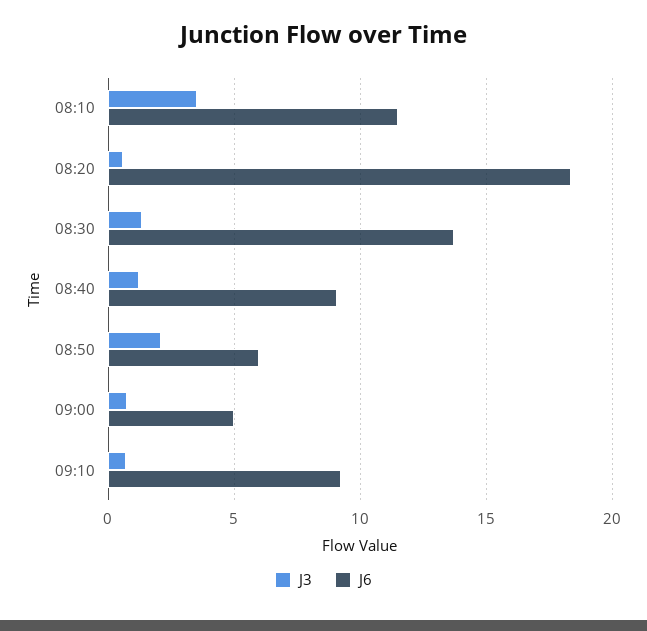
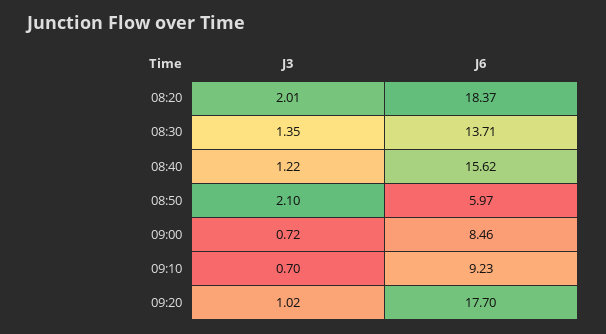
J3, 08:10: 3.5 -> none
J6, 08:10: 11.5 -> none
J3, 08:20: 0.5 -> 2.01
J6, 08:40: 9 -> 15.62
J6, 09:00: 5 -> 8.46
J3, 09:20: none -> 1.02
J6, 09:20: none -> 17.7

